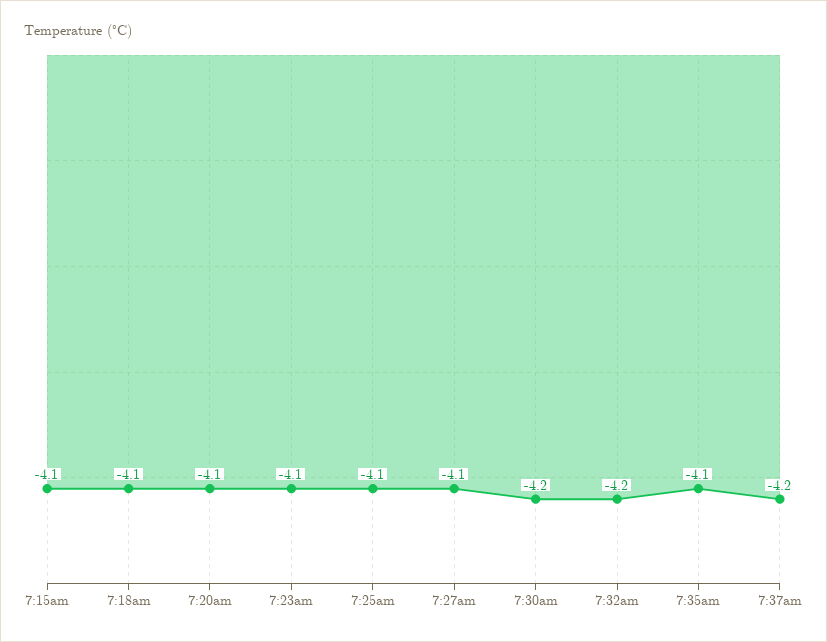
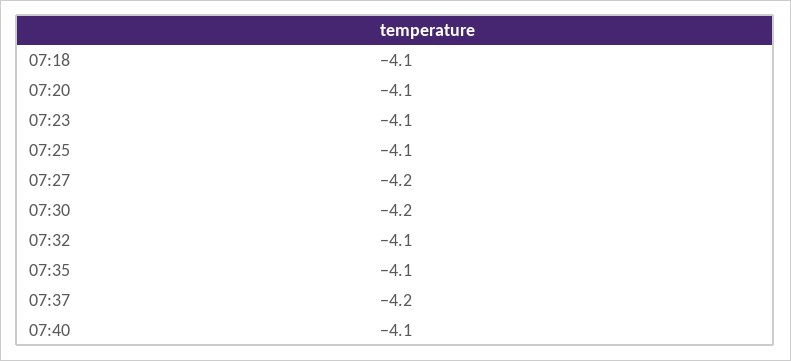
7:15am: -4.1 -> none
7:27am: -4.1 -> -4.2
7:32am: -4.2 -> -4.1
07:40: none -> -4.1

